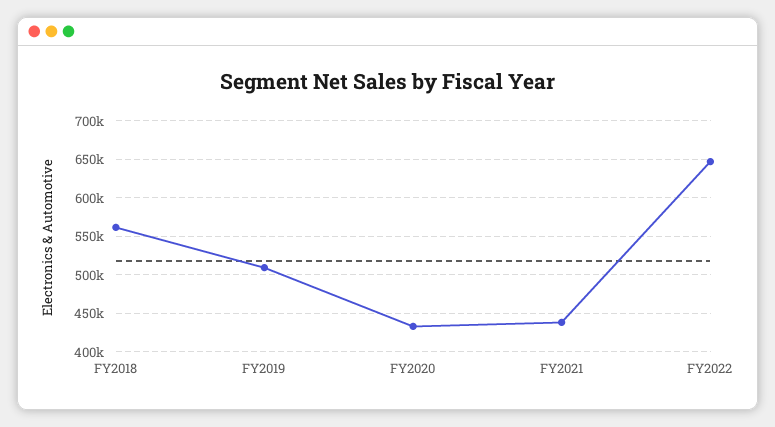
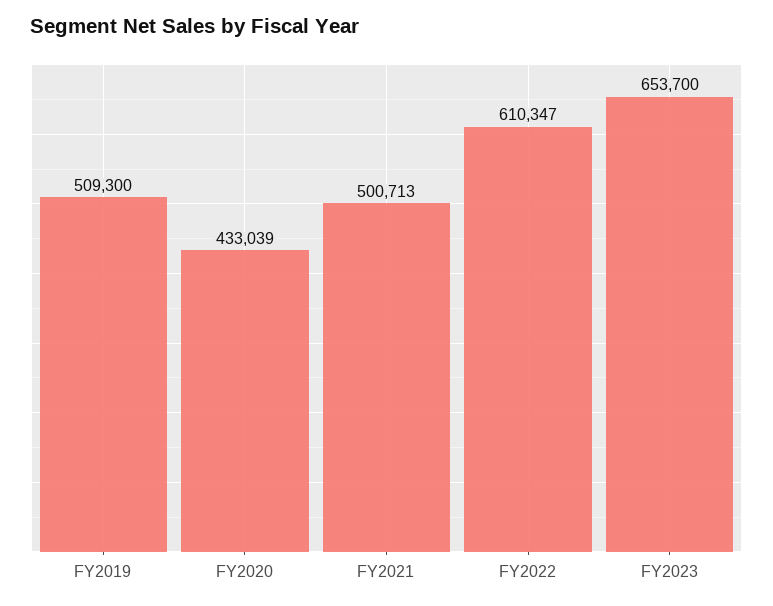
FY2018: 560000 -> none
FY2021: 440000 -> 500713
FY2022: 650000 -> 610347
FY2023: none -> 653700

